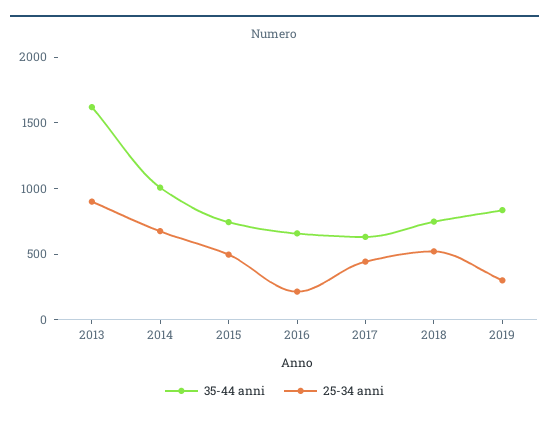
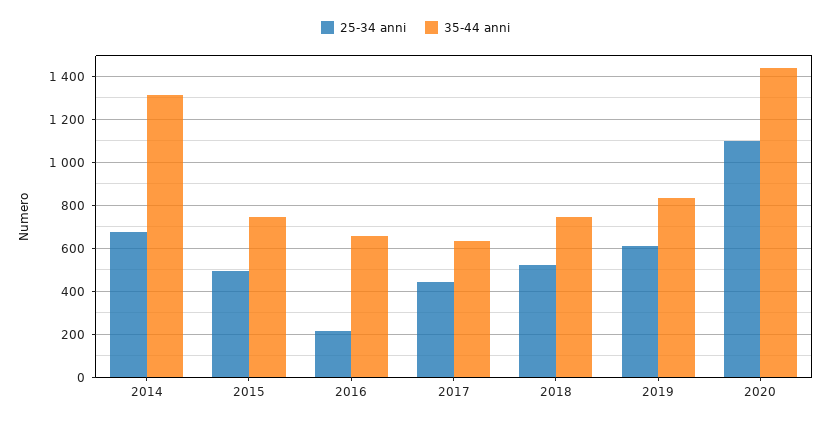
35-44 anni, 2013: 1600 -> none
25-34 anni, 2013: 900 -> none
35-44 anni, 2014: 1000 -> 1300
25-34 anni, 2019: 300 -> 600
25-34 anni, 2020: none -> 1100
35-44 anni, 2020: none -> 1450

